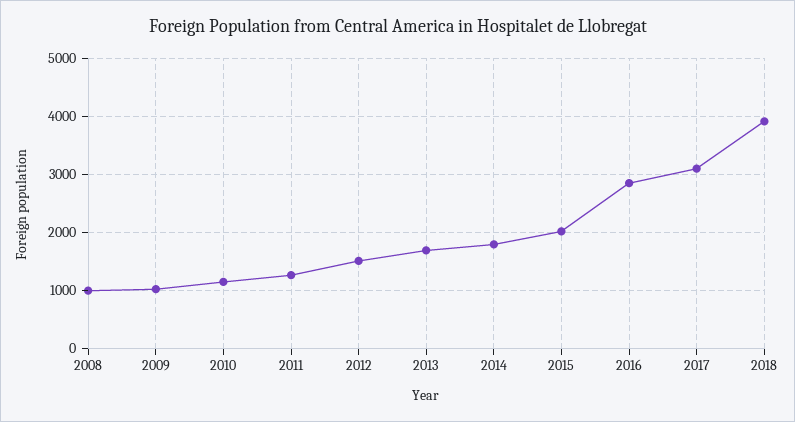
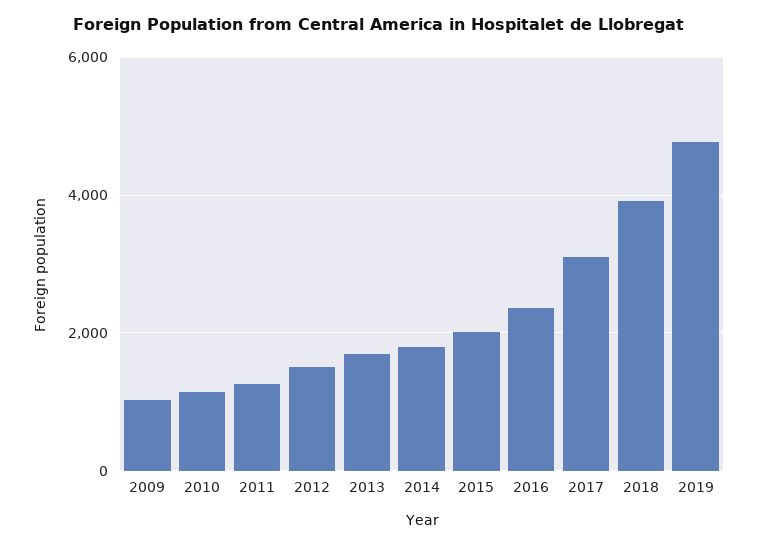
2008: 1000 -> none
2016: 2800 -> 2400
2019: none -> 4800

